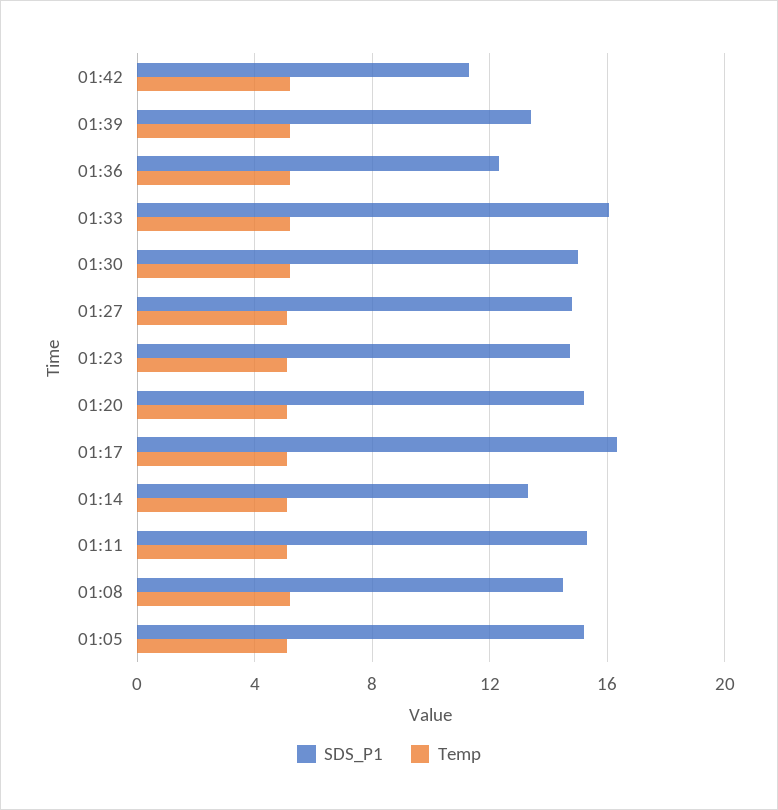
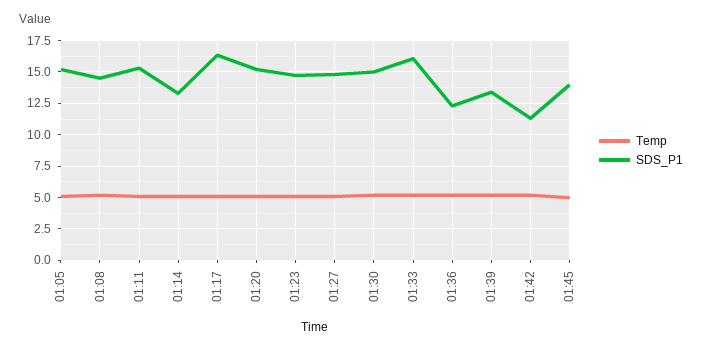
Temp, 01:45: none -> 5
SDS_P1, 01:45: none -> 14

